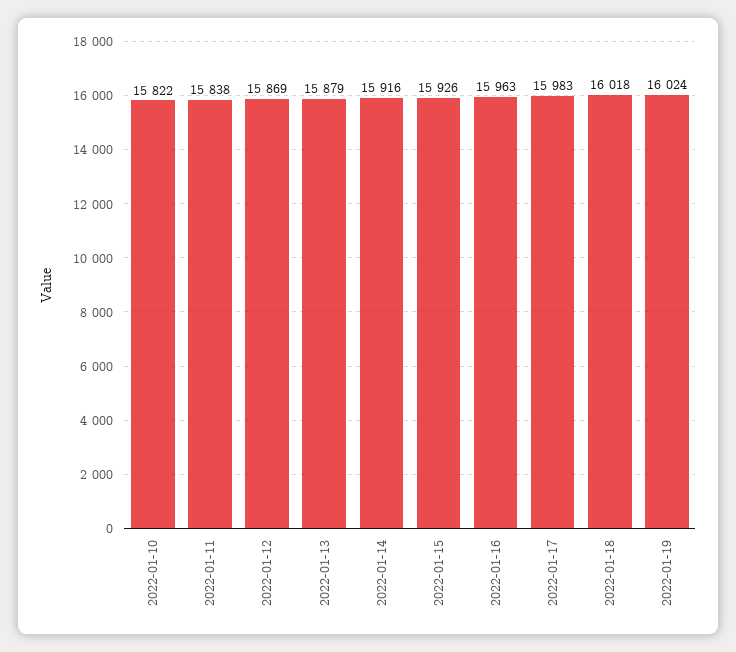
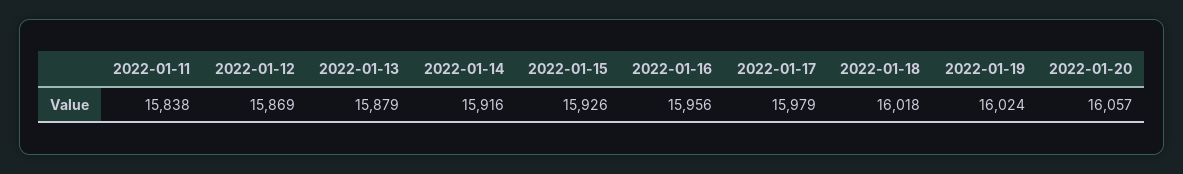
2022-01-10: 15822 -> none
2022-01-16: 15963 -> 15956
2022-01-17: 15983 -> 15979
2022-01-20: none -> 16057

